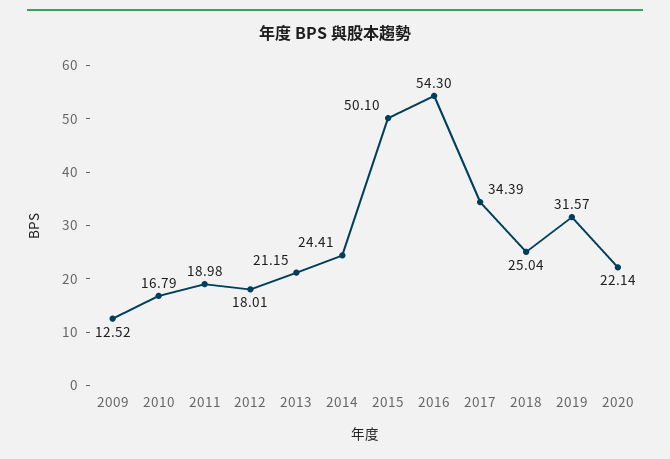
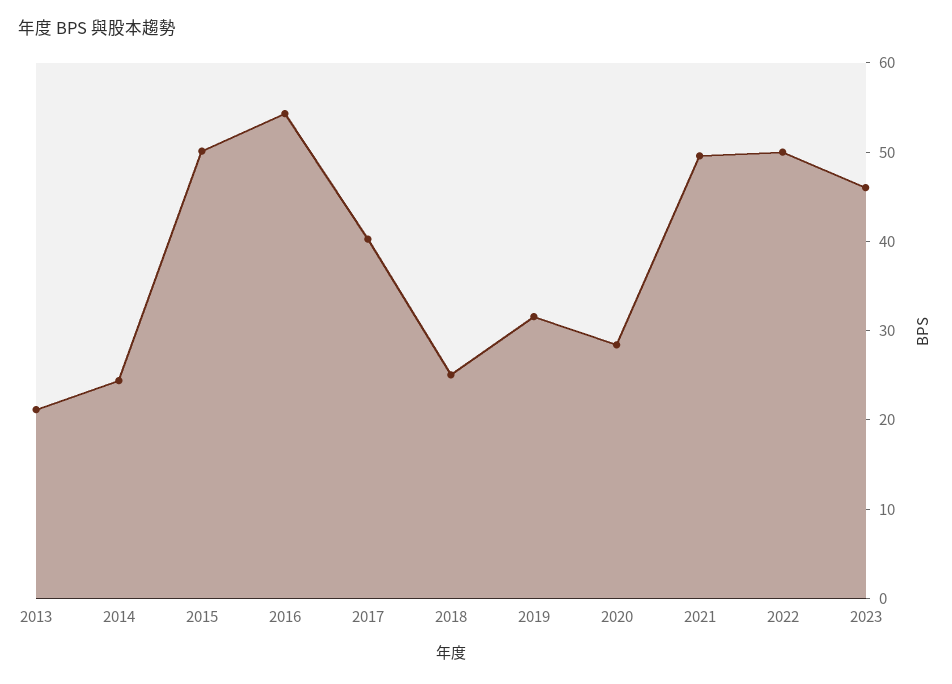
2009: 12.52 -> none
2010: 16.79 -> none
2011: 18.98 -> none
2012: 18.01 -> none
2017: 34.39 -> 40
2020: 22.14 -> 28
2021: none -> 50
2022: none -> 50
2023: none -> 46

